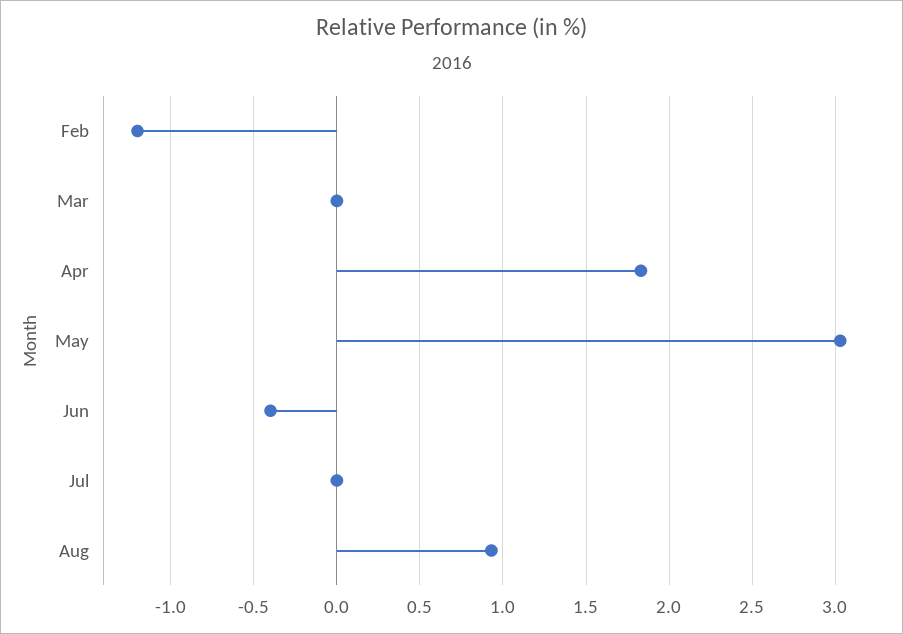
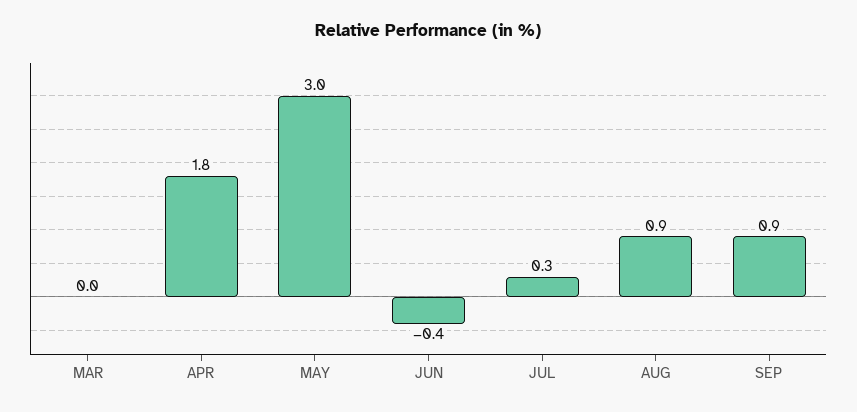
Feb: -1.2 -> none
Jul: 0 -> 0.3
SEP: none -> 0.9

